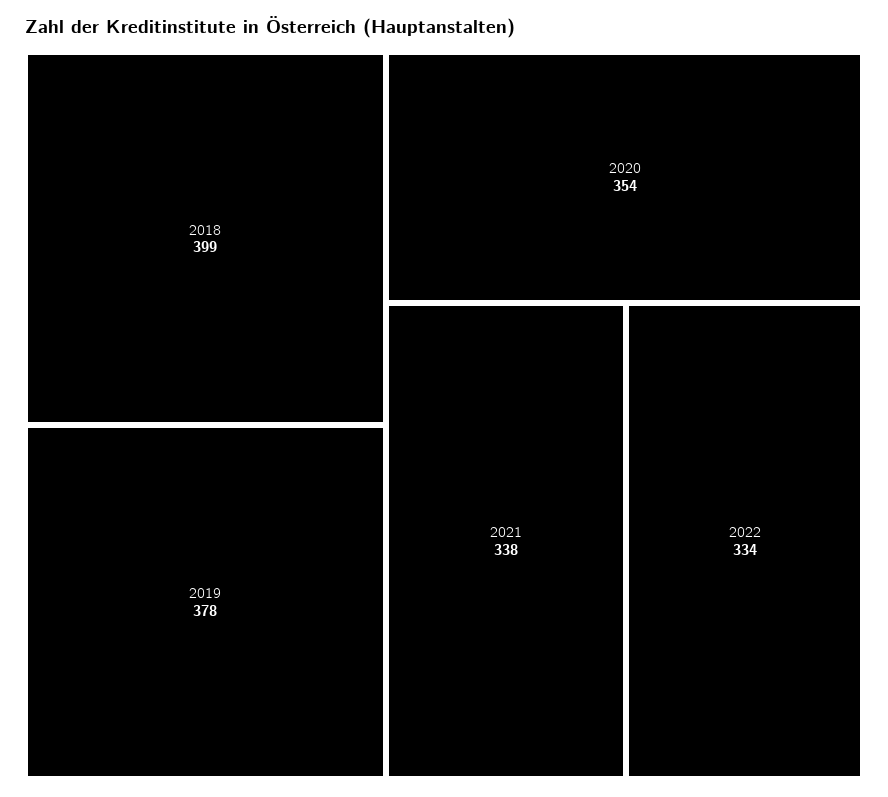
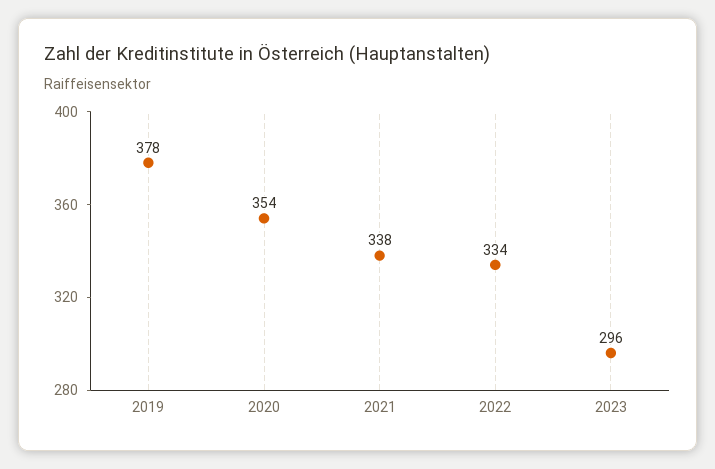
2018: 399 -> none
2023: none -> 296

